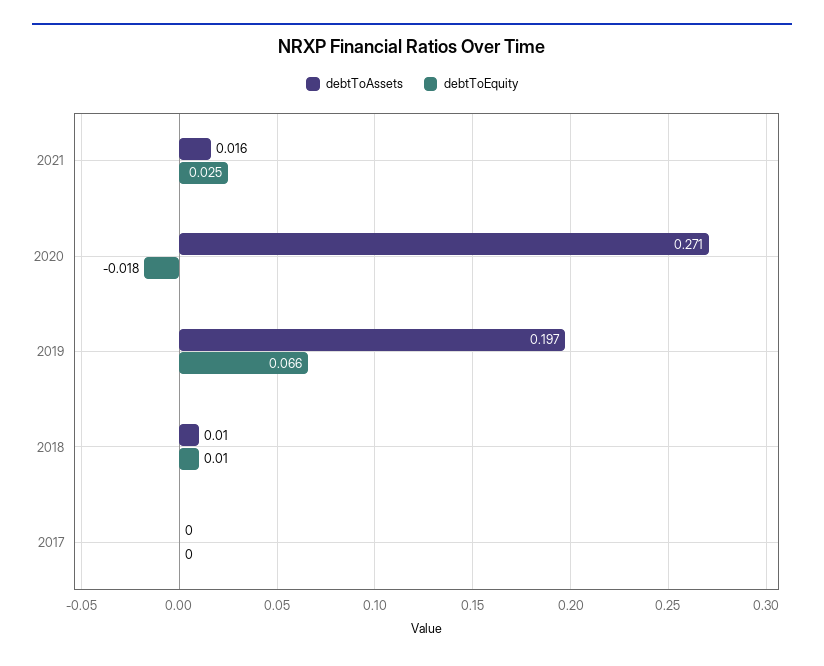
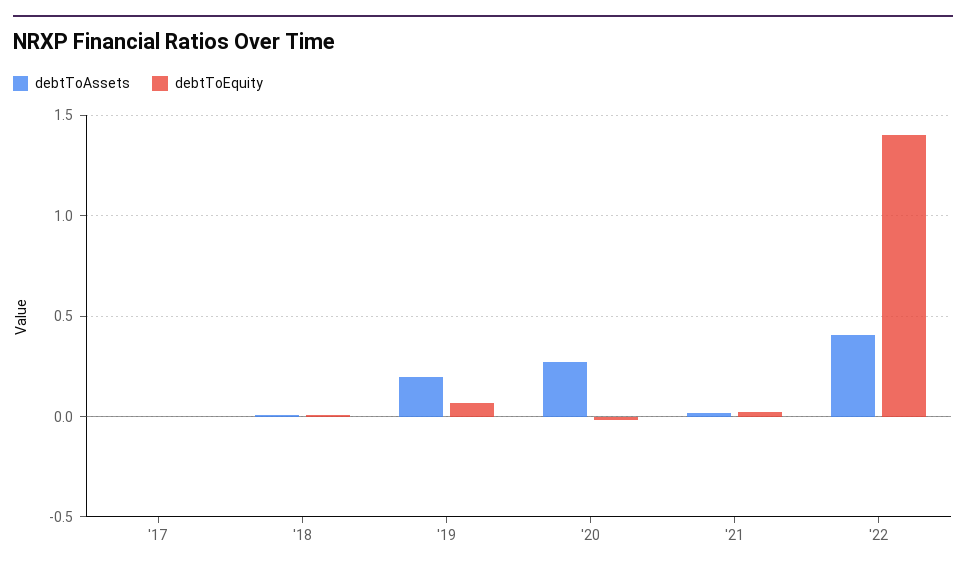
debtToAssets, '22: none -> 0.4
debtToEquity, '22: none -> 1.4

